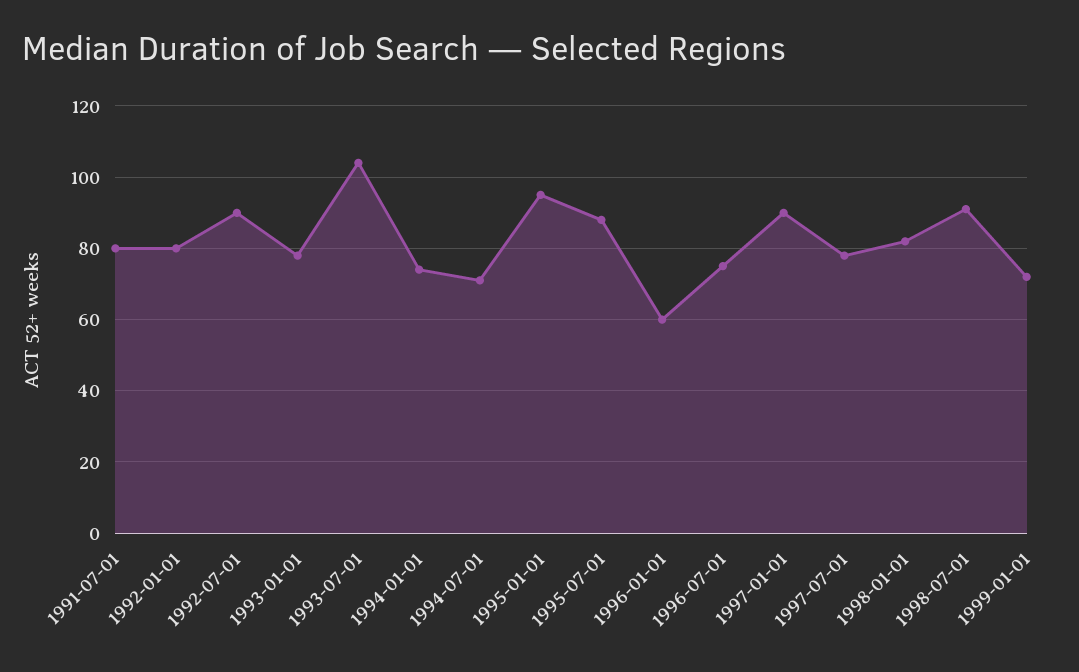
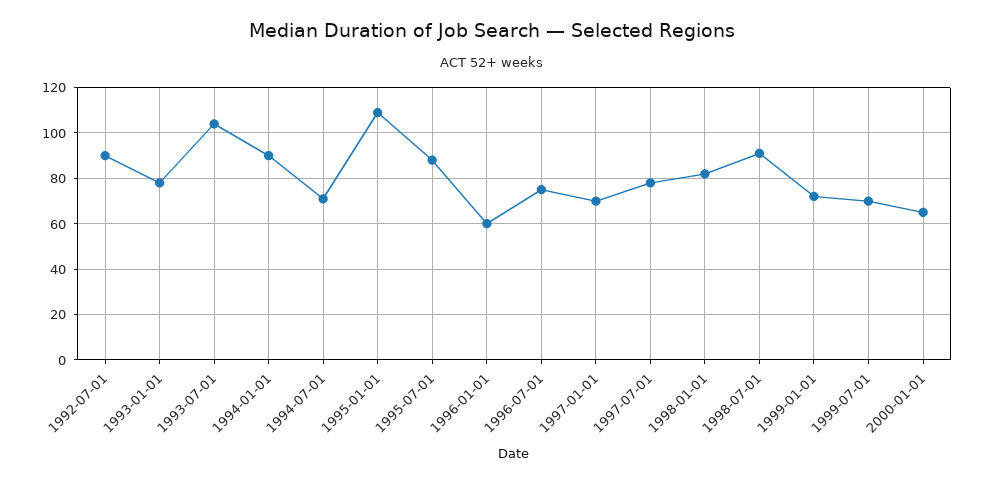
1991-07-01: 80 -> none
1992-01-01: 80 -> none
1994-01-01: 75 -> 90
1995-01-01: 95 -> 110
1997-01-01: 90 -> 70
1999-07-01: none -> 70
2000-01-01: none -> 65

